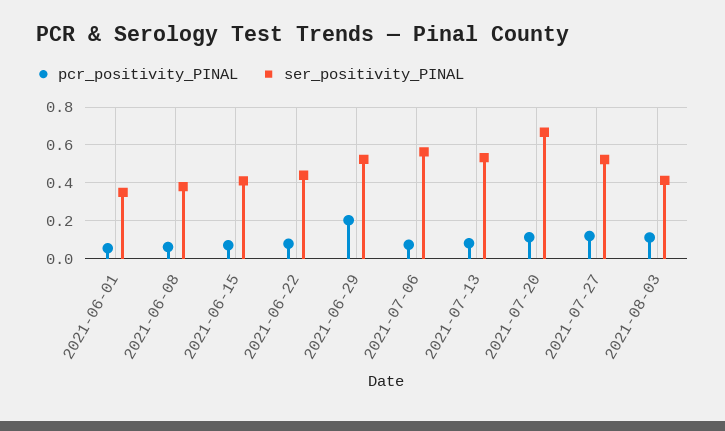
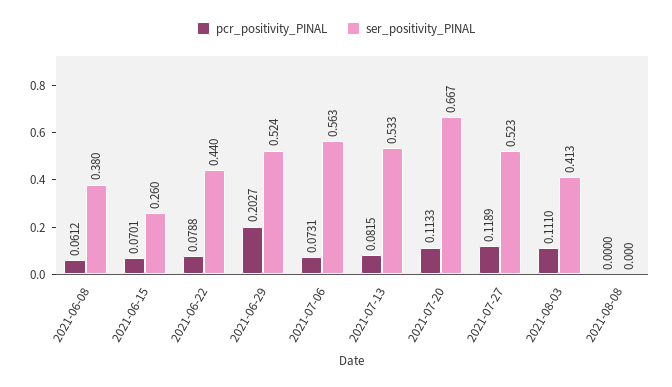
pcr_positivity_PINAL, 2021-06-01: 0.05 -> none
ser_positivity_PINAL, 2021-06-01: 0.35 -> none
ser_positivity_PINAL, 2021-06-15: 0.4 -> 0.26
pcr_positivity_PINAL, 2021-08-08: none -> 0
ser_positivity_PINAL, 2021-08-08: none -> 0

